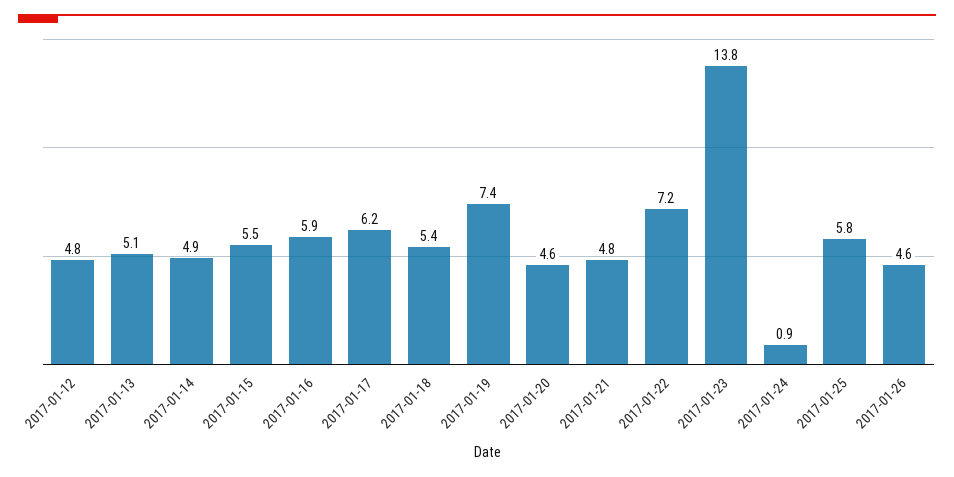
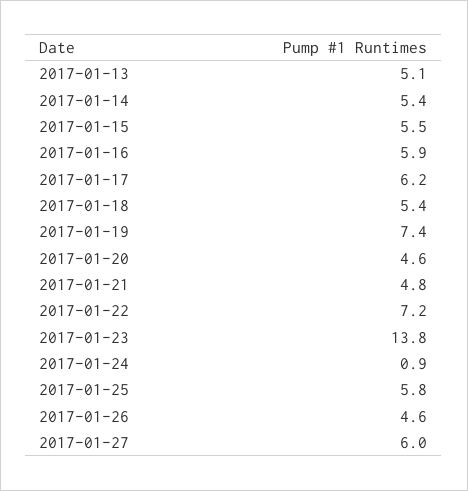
2017-01-12: 4.8 -> none
2017-01-14: 4.9 -> 5.4
2017-01-27: none -> 6

